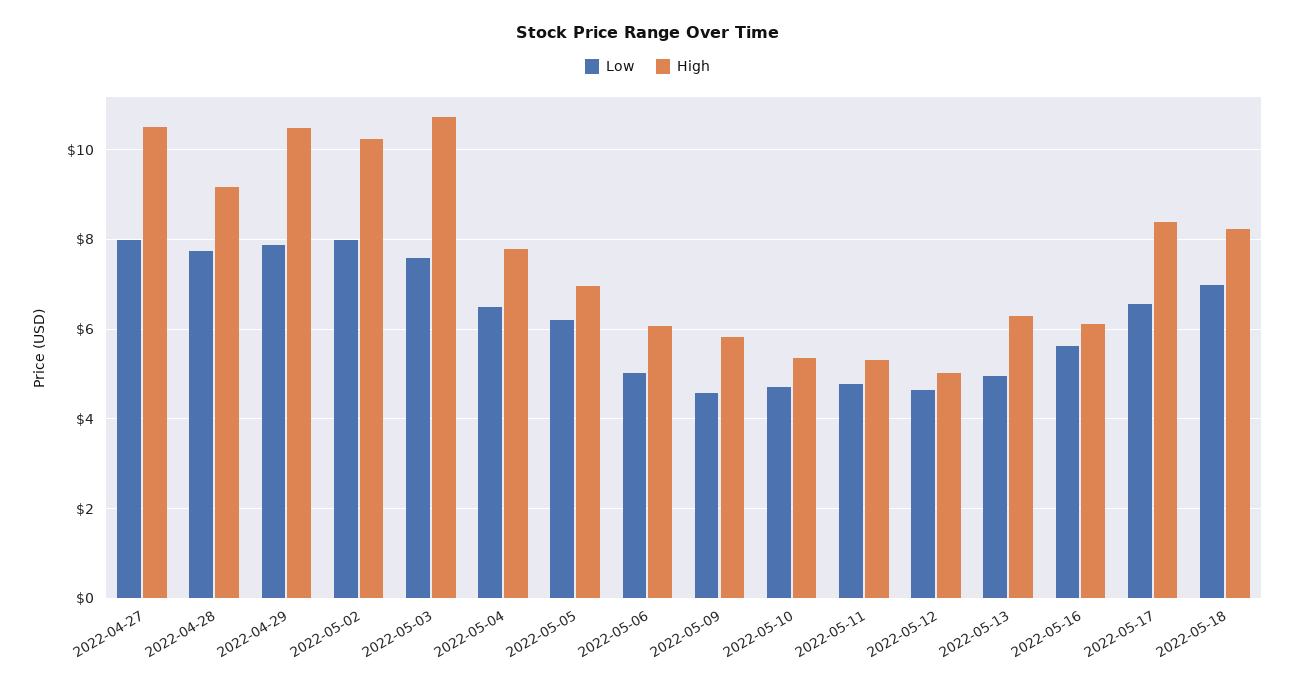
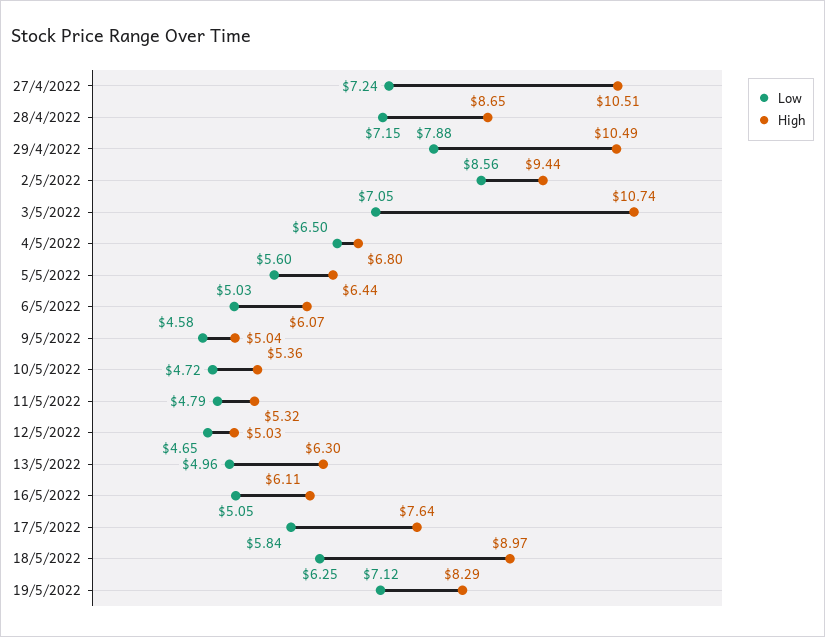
Low, 2022-04-27: 8 -> 7.24
Low, 2022-04-28: 7.8 -> 7.15
High, 2022-04-28: 9.2 -> 8.65
Low, 2022-05-02: 8 -> 8.56
High, 2022-05-02: 10.2 -> 9.44
Low, 2022-05-03: 7.6 -> 7.05
High, 2022-05-04: 7.8 -> 6.8
Low, 2022-05-05: 6.2 -> 5.6
High, 2022-05-05: 7 -> 6.44
High, 2022-05-09: 5.8 -> 5.04
Low, 2022-05-16: 5.6 -> 5.05
Low, 2022-05-17: 6.6 -> 5.84
High, 2022-05-17: 8.4 -> 7.64
Low, 2022-05-18: 7 -> 6.25
High, 2022-05-18: 8.2 -> 8.97
Low, 19/5/2022: none -> 7.12
High, 19/5/2022: none -> 8.29

